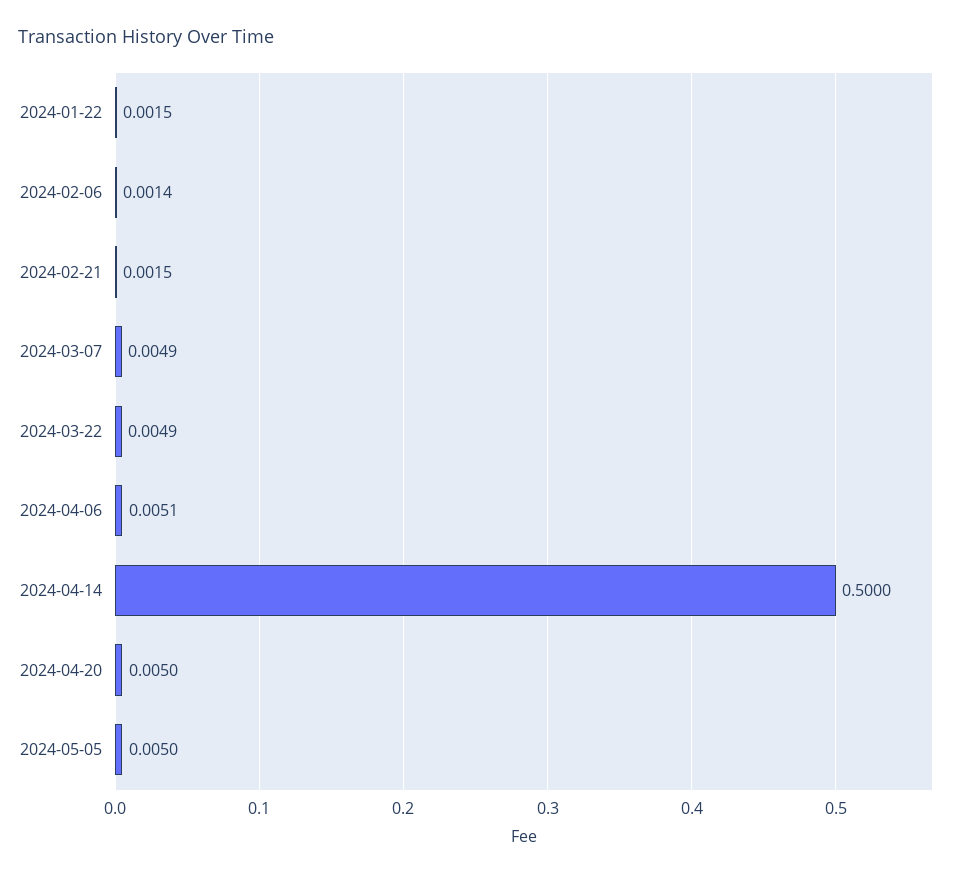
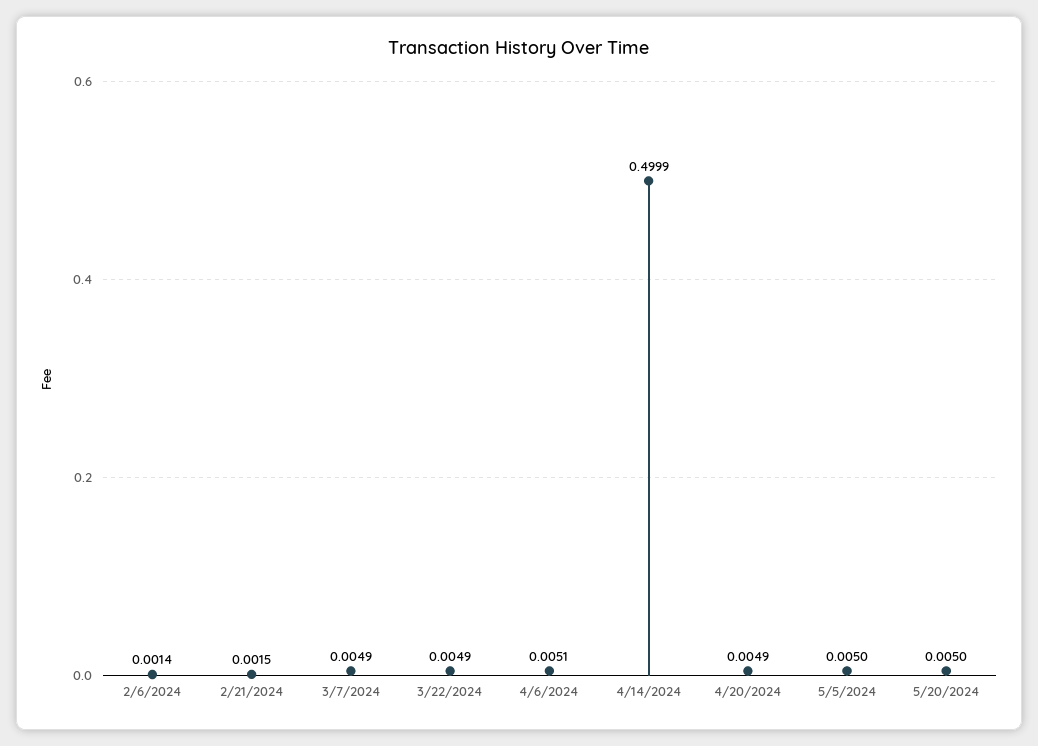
2024-01-22: 0.0015 -> none
2024-04-14: 0.5 -> 0.4999
2024-04-20: 0.005 -> 0.0049
5/20/2024: none -> 0.005

